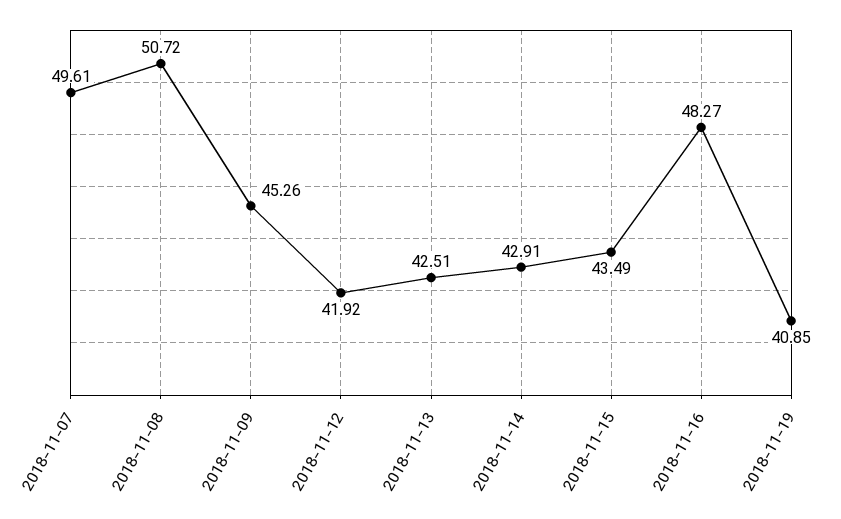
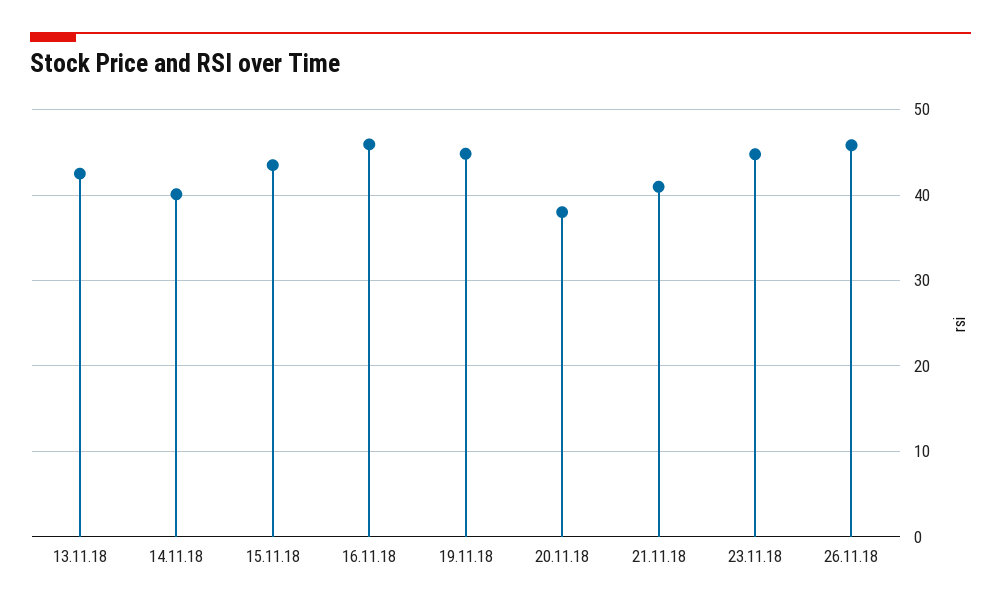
2018-11-07: 49.61 -> none
2018-11-08: 50.72 -> none
2018-11-09: 45.26 -> none
2018-11-12: 41.92 -> none
2018-11-14: 42.91 -> 40
2018-11-16: 48.27 -> 46
2018-11-19: 40.85 -> 45
20.11.18: none -> 38
21.11.18: none -> 41
23.11.18: none -> 45
26.11.18: none -> 46

